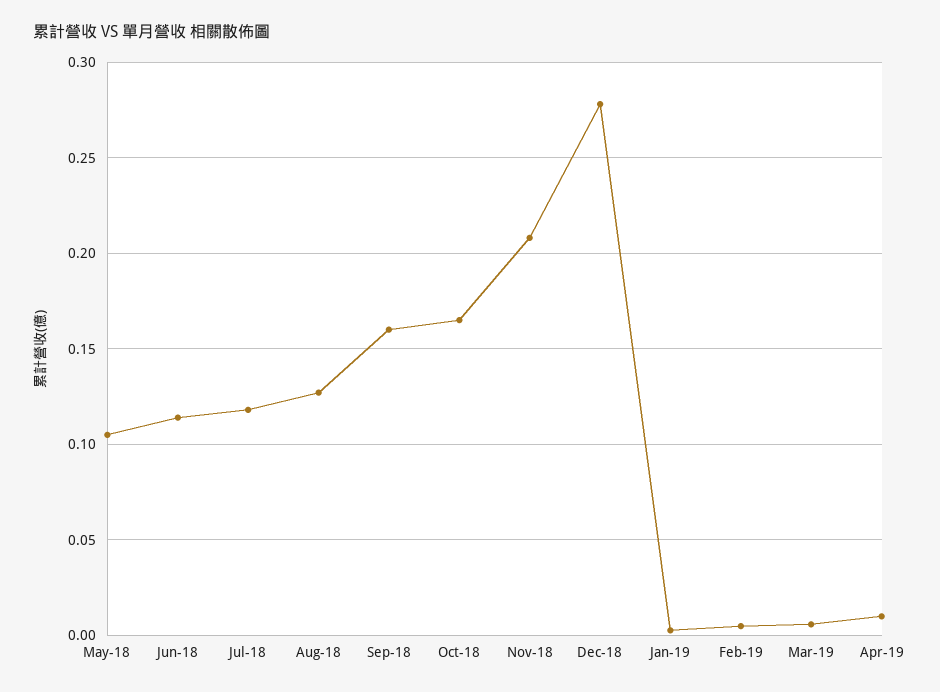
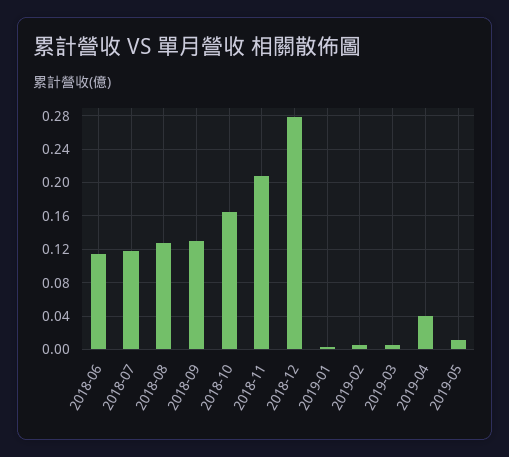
May-18: 0.105 -> none
Sep-18: 0.16 -> 0.13
Apr-19: 0.01 -> 0.04
2019-05: none -> 0.01

